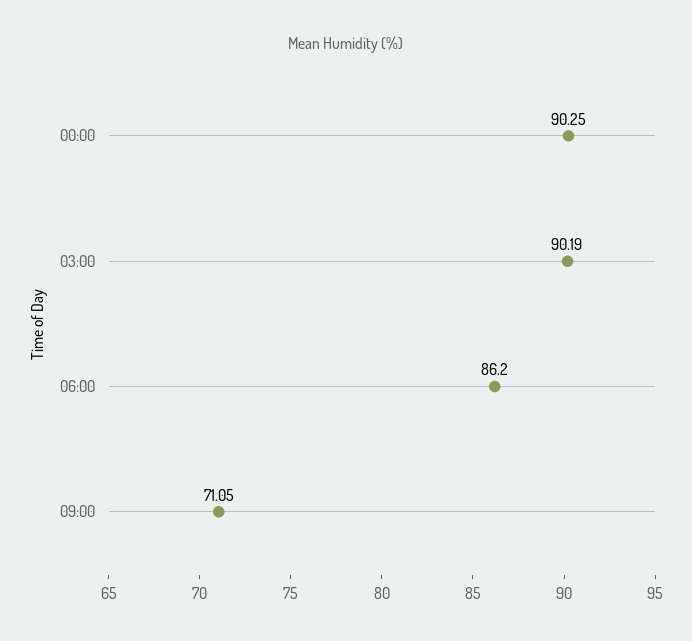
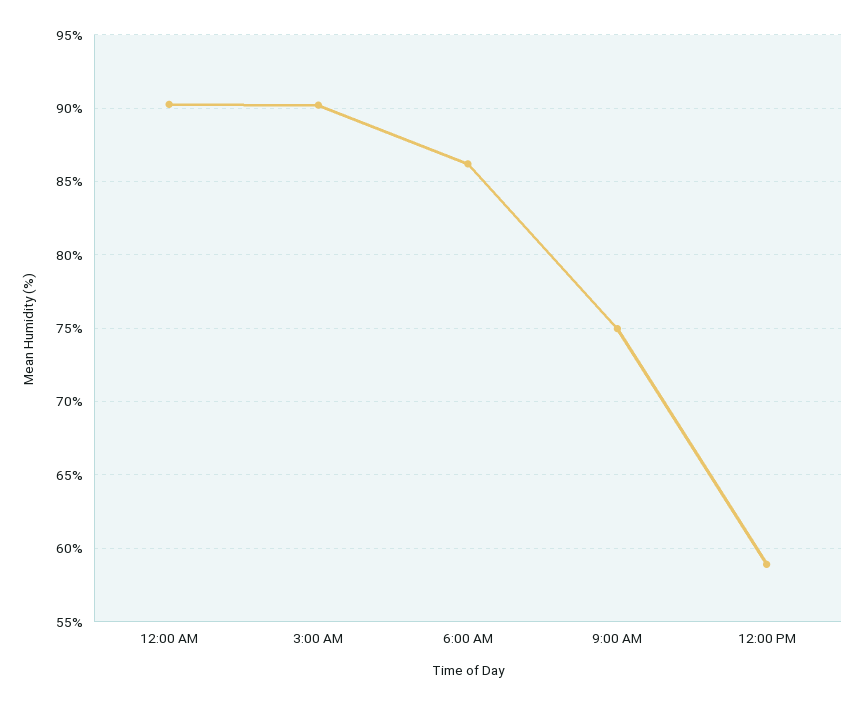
09:00: 71.05 -> 75
12:00 PM: none -> 59

